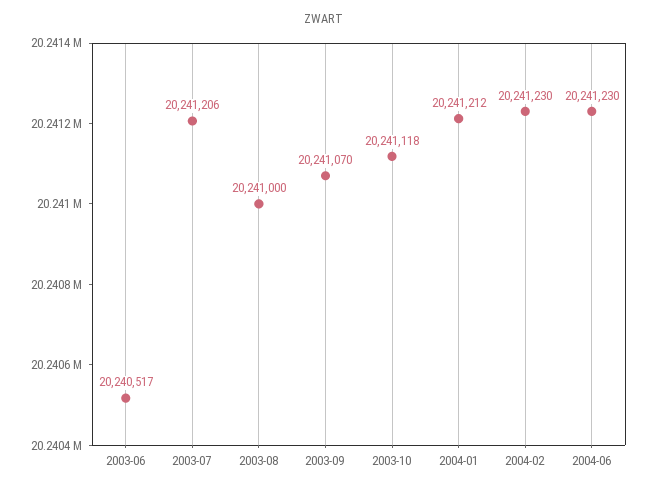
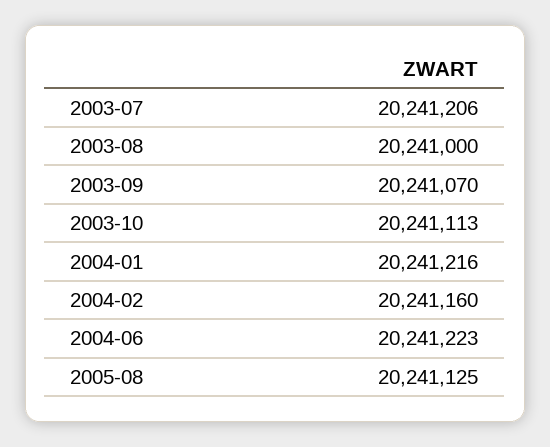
2003-06: 20240517 -> none
2003-10: 20241118 -> 20241113
2004-01: 20241212 -> 20241216
2004-02: 20241230 -> 20241160
2004-06: 20241230 -> 20241223
2005-08: none -> 20241125

